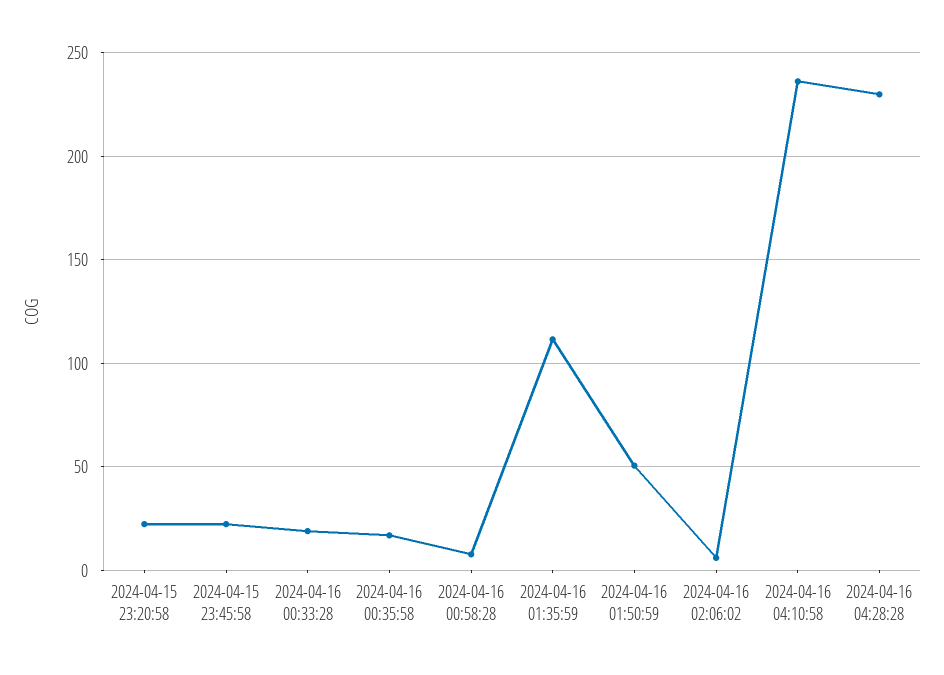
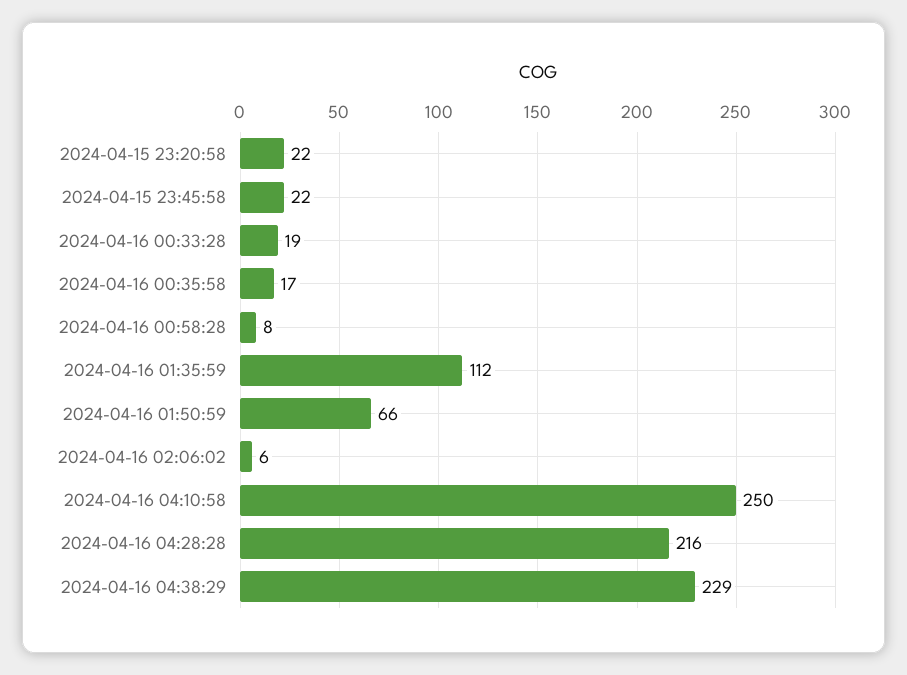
2024-04-16 01:50:59: 50 -> 66
2024-04-16 04:10:58: 235 -> 250
2024-04-16 04:28:28: 230 -> 216
2024-04-16 04:38:29: none -> 229

